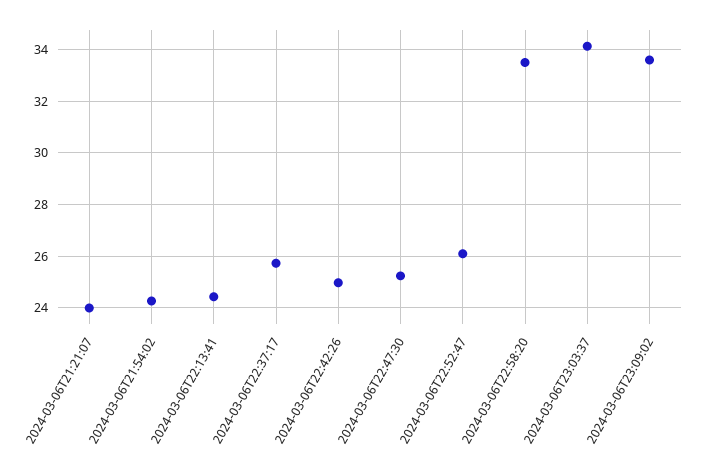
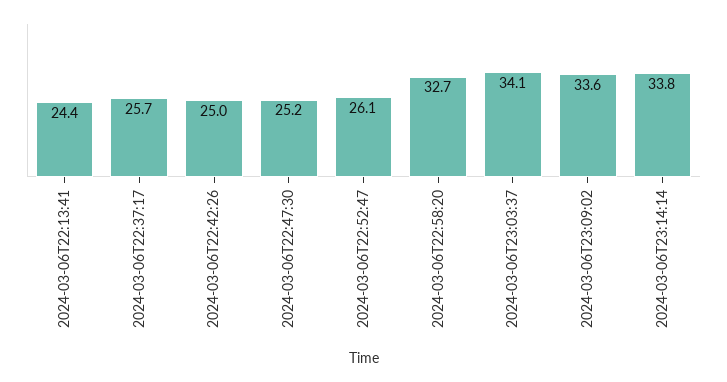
2024-03-06T21:21:07: 24 -> none
2024-03-06T21:54:02: 24.25 -> none
2024-03-06T22:58:20: 33.5 -> 32.7
2024-03-06T23:14:14: none -> 33.8

